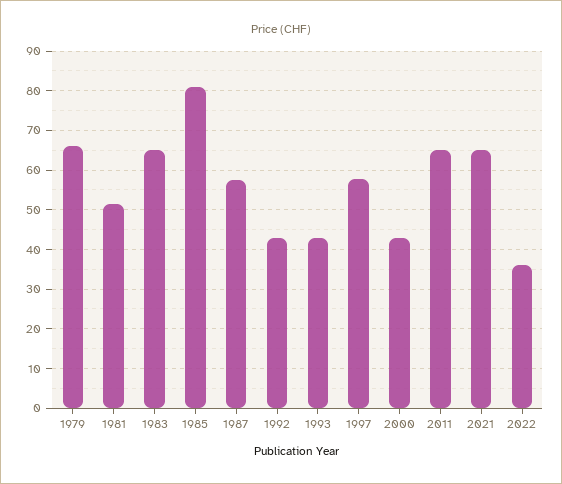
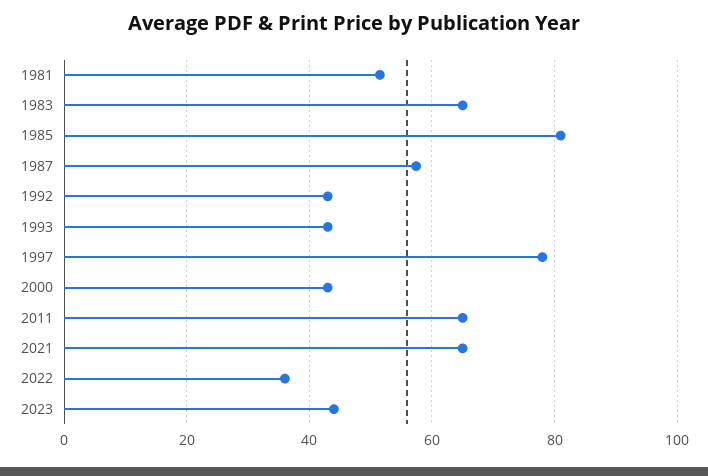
1979: 66 -> none
1997: 58 -> 78
2023: none -> 44

